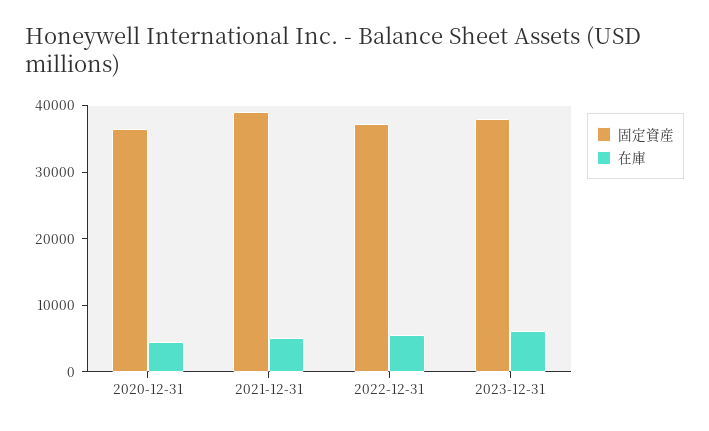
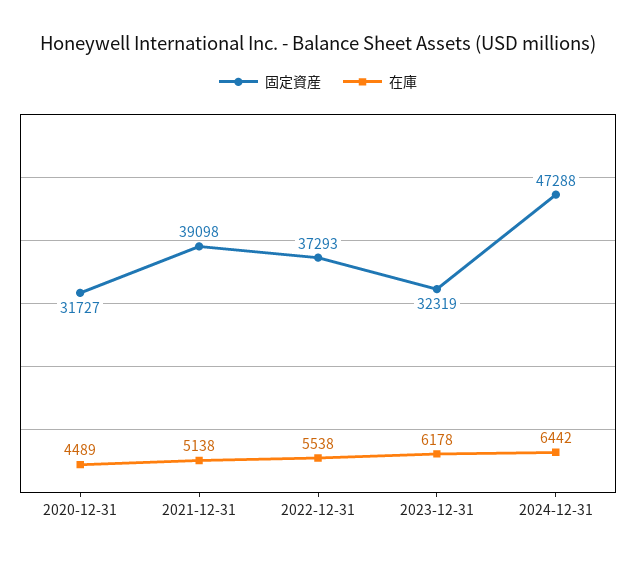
固定資産, 2020-12-31: 36000 -> 31727
固定資産, 2023-12-31: 38000 -> 32319
固定資産, 2024-12-31: none -> 47288
在庫, 2024-12-31: none -> 6442

